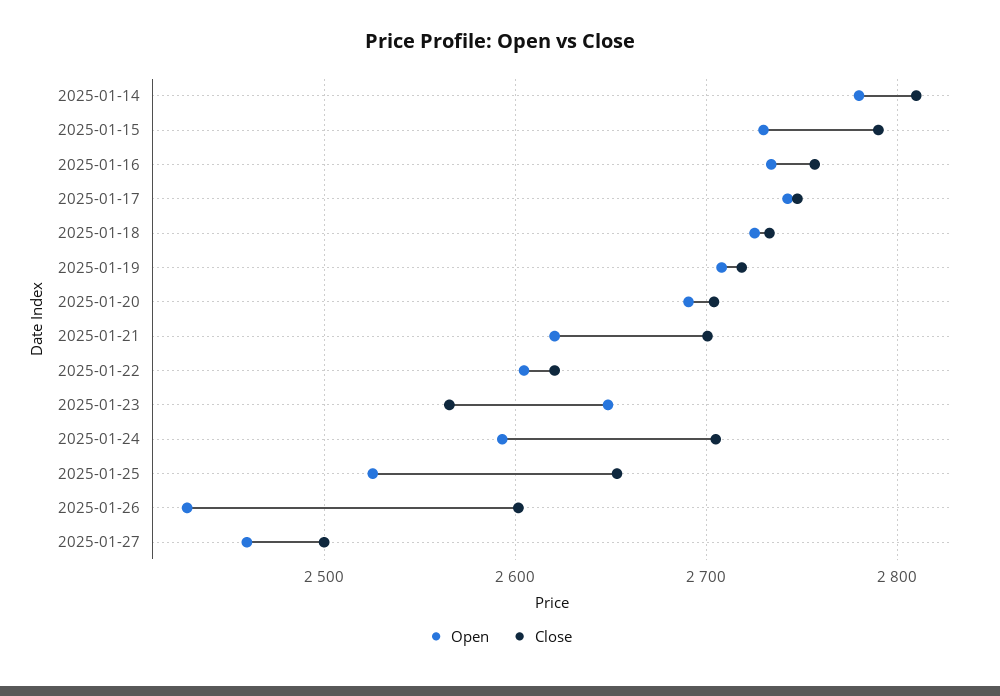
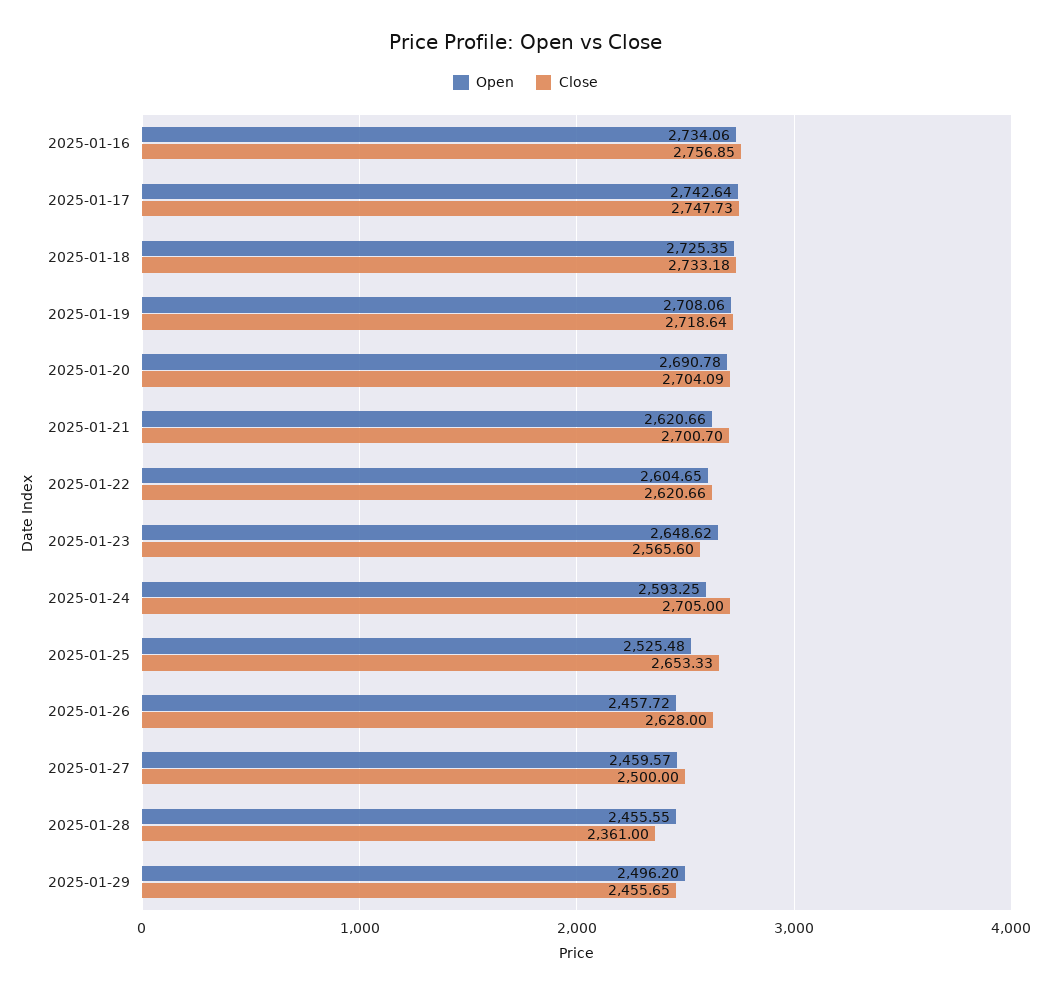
Open, 2025-01-14: 2780 -> none
Close, 2025-01-14: 2810 -> none
Open, 2025-01-15: 2730 -> none
Close, 2025-01-15: 2790 -> none
Open, 2025-01-26: 2430 -> 2457.72
Close, 2025-01-26: 2600 -> 2628
Open, 2025-01-28: none -> 2455.55
Close, 2025-01-28: none -> 2361
Open, 2025-01-29: none -> 2496.2
Close, 2025-01-29: none -> 2455.65

